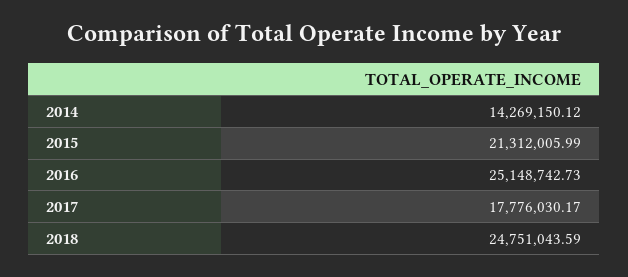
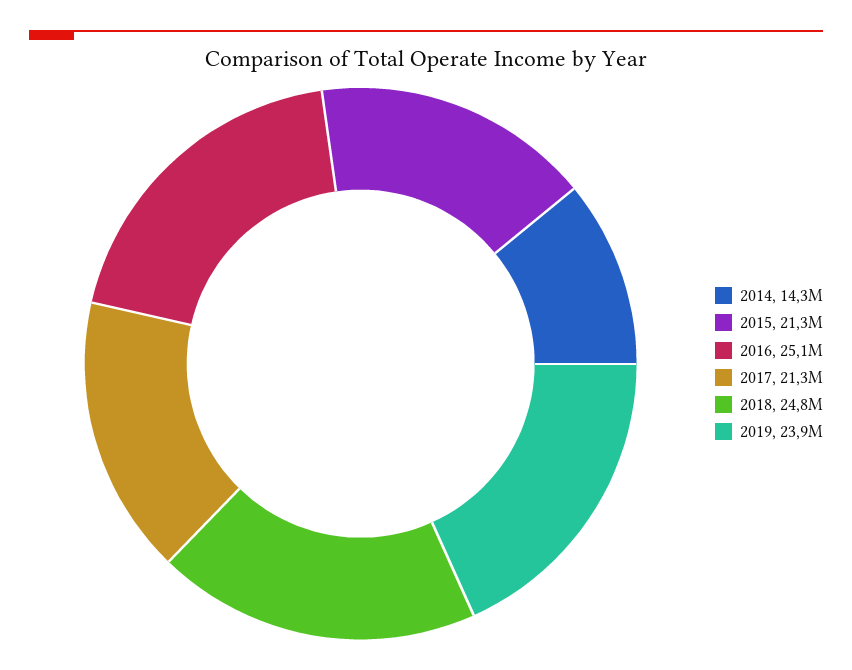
2017: 17776030.17 -> 21300000
2019: none -> 23900000

